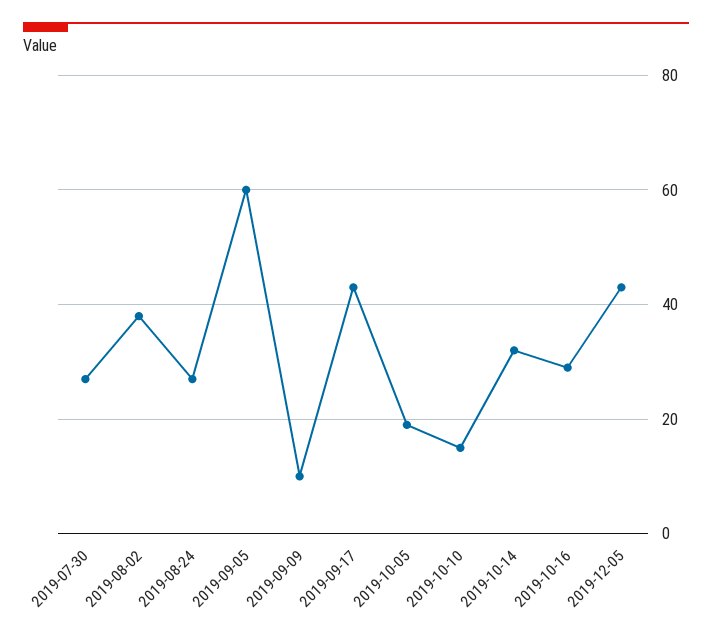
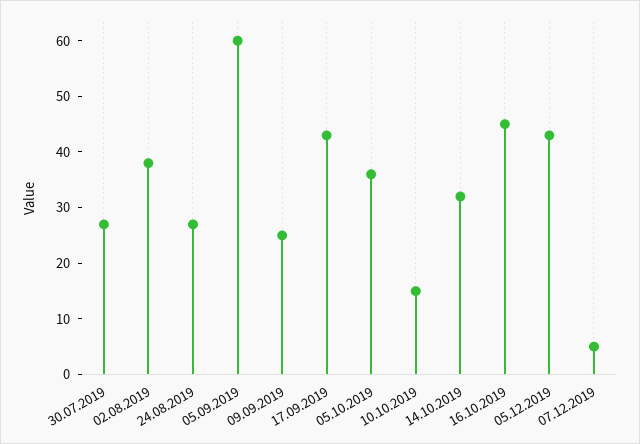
2019-09-09: 10 -> 25
2019-10-05: 20 -> 35
2019-10-16: 30 -> 45
07.12.2019: none -> 5

